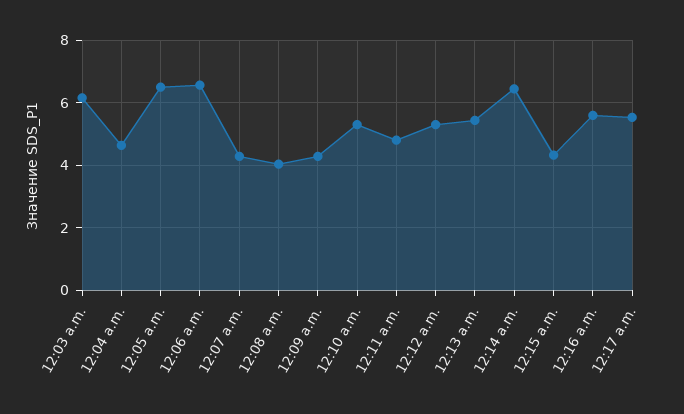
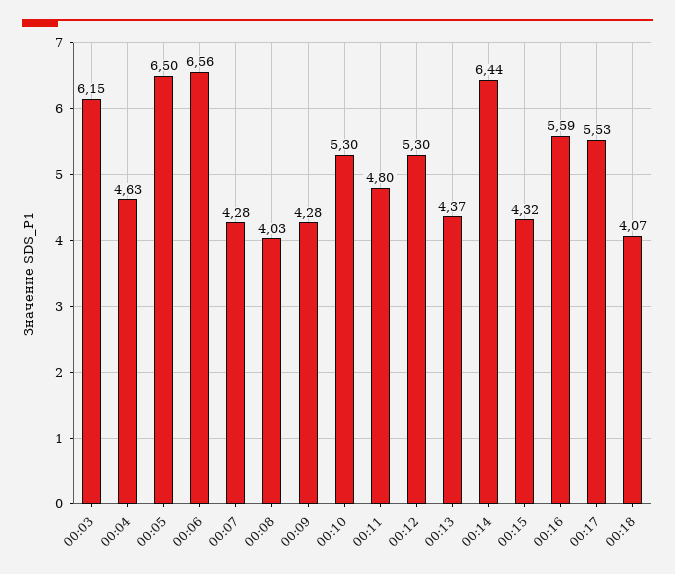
12:13 a.m.: 5.4 -> 4.37
00:18: none -> 4.07

